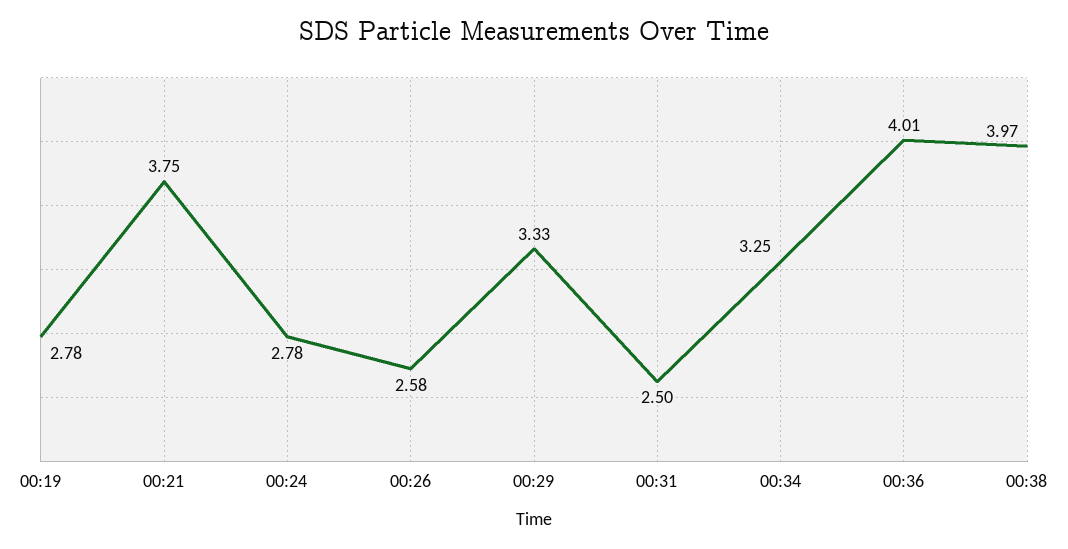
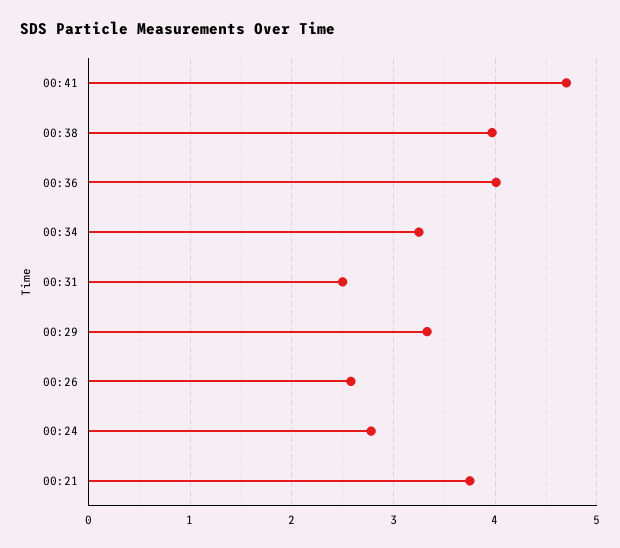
00:19: 2.78 -> none
00:41: none -> 4.7

